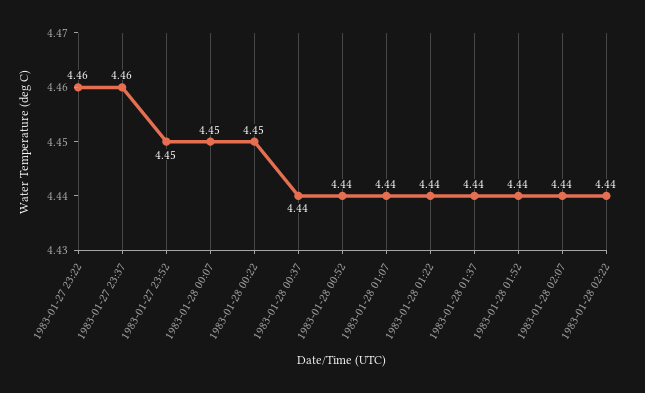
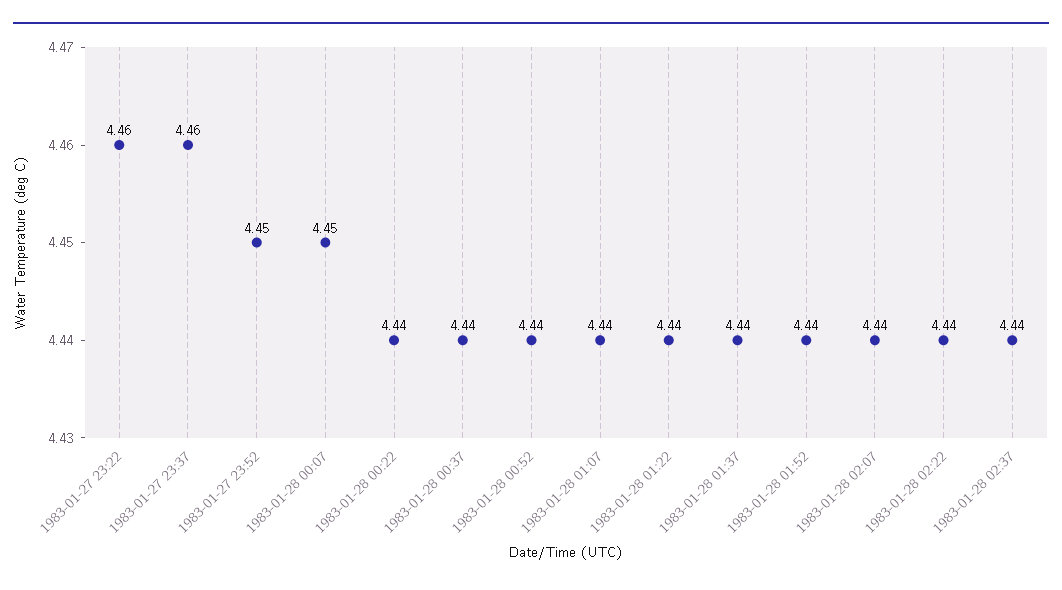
1983-01-28 00:22: 4.45 -> 4.44
1983-01-28 02:37: none -> 4.44

